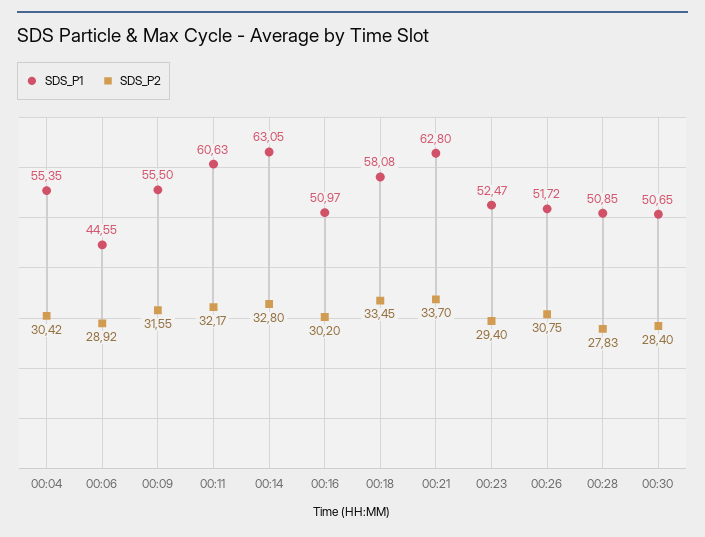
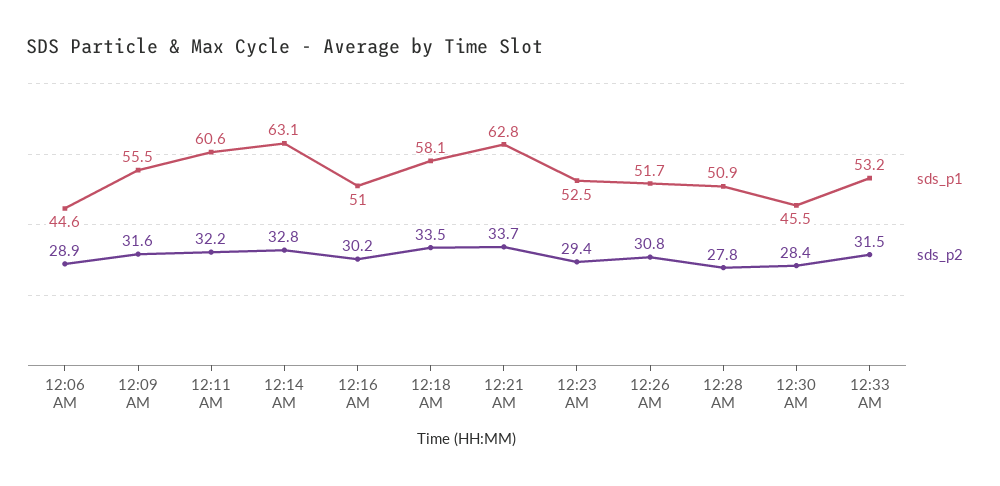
SDS_P1, 00:04: 55.35 -> none
SDS_P2, 00:04: 30.42 -> none
SDS_P1, 00:30: 50.65 -> 45.5
SDS_P1, 12:33 AM: none -> 53.2
SDS_P2, 12:33 AM: none -> 31.5

